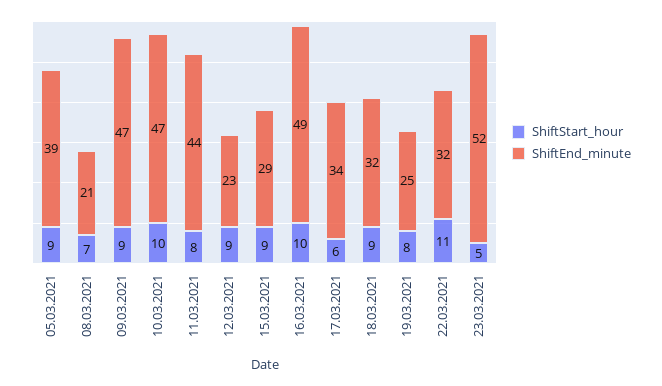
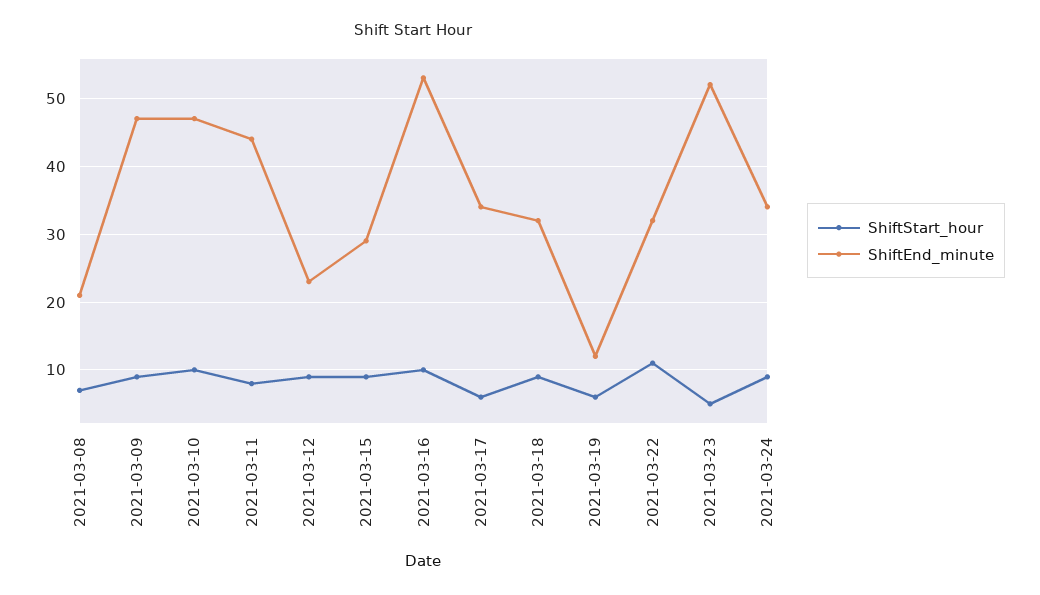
ShiftStart_hour, 05.03.2021: 9 -> none
ShiftEnd_minute, 05.03.2021: 39 -> none
ShiftEnd_minute, 16.03.2021: 49 -> 53
ShiftStart_hour, 19.03.2021: 8 -> 6
ShiftEnd_minute, 19.03.2021: 25 -> 12
ShiftStart_hour, 2021-03-24: none -> 9
ShiftEnd_minute, 2021-03-24: none -> 34

